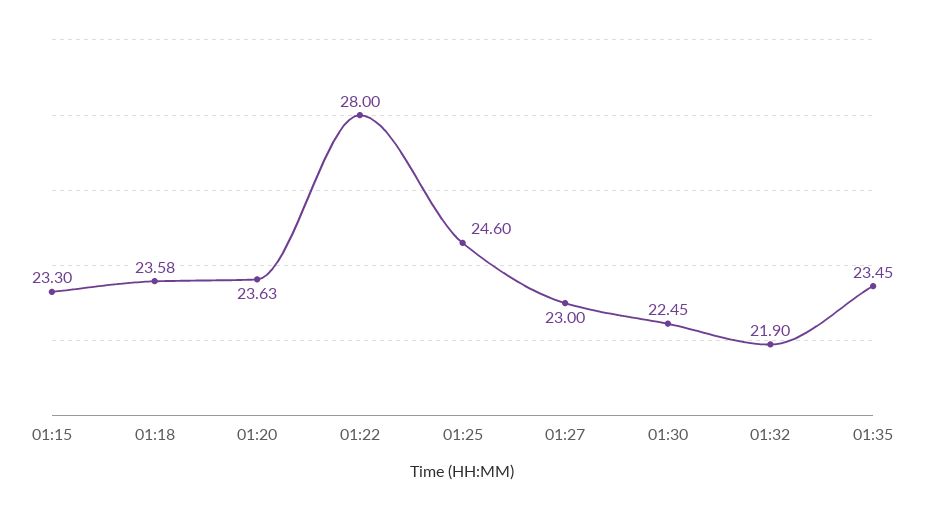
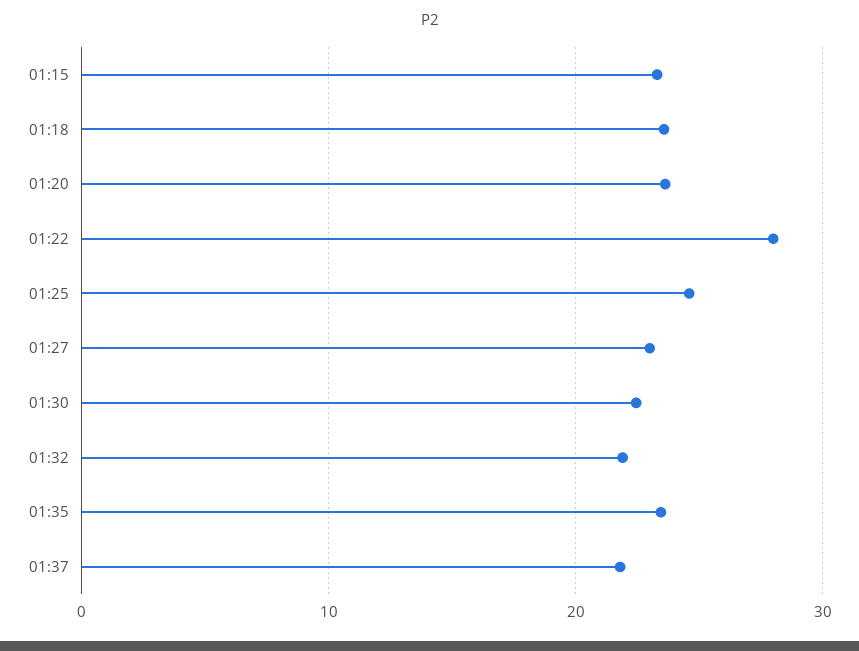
01:37: none -> 22

